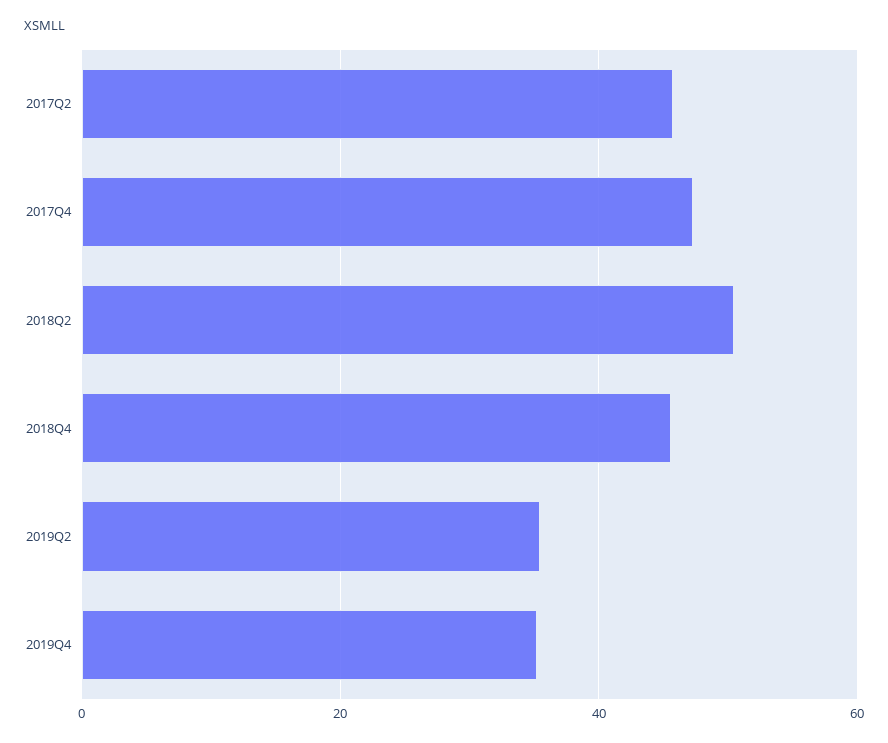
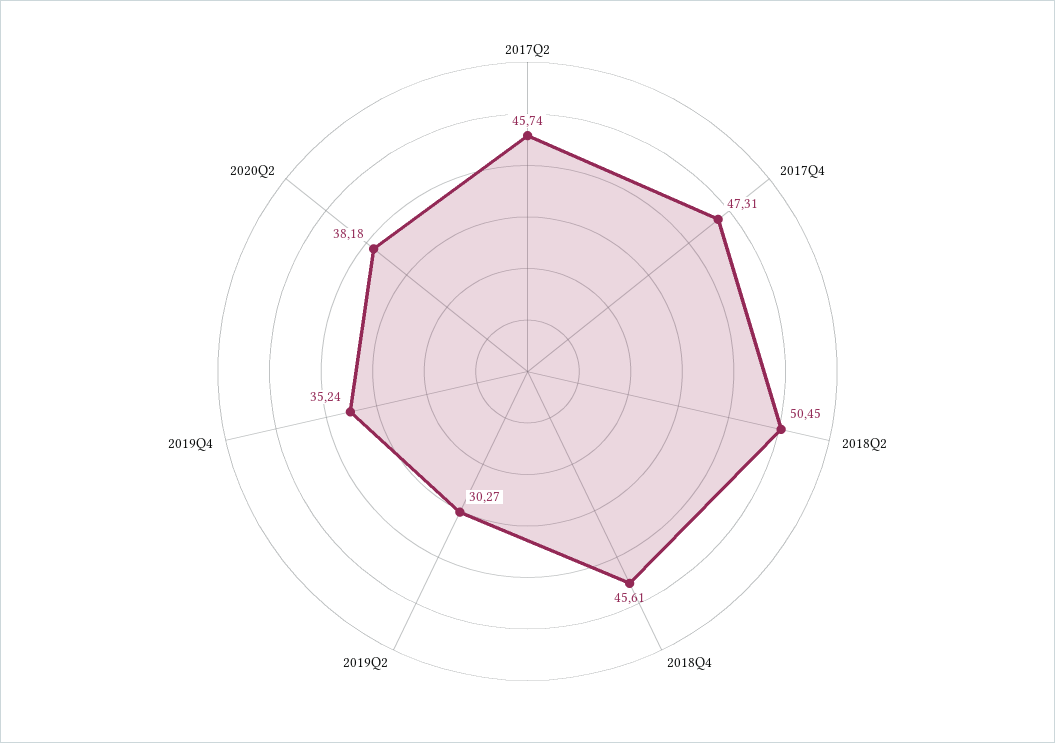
2019Q2: 36 -> 30.27
2020Q2: none -> 38.18

